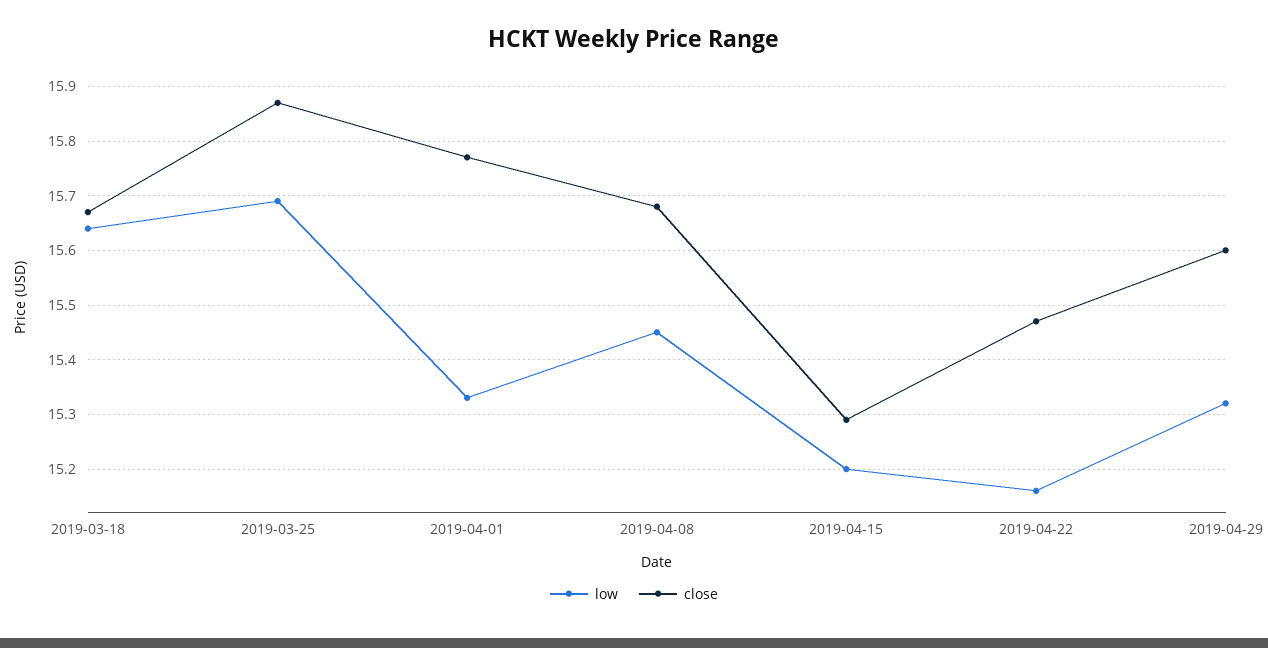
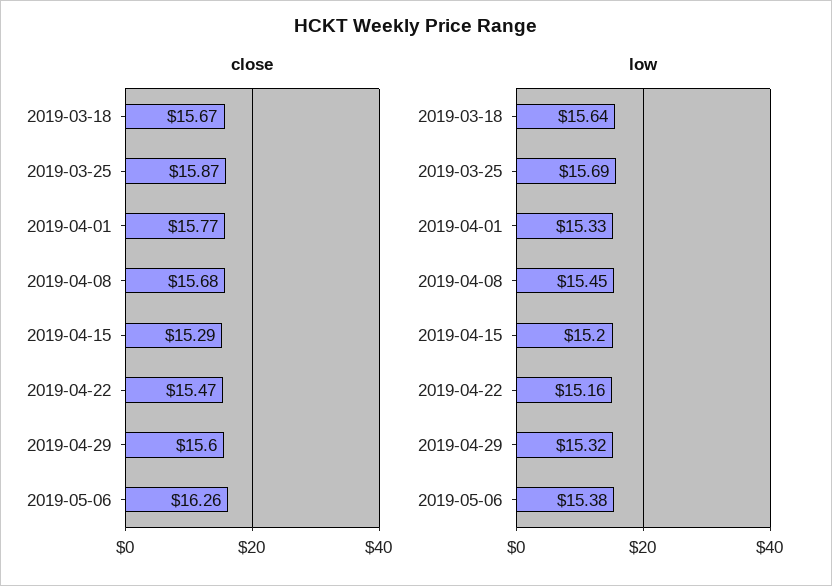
close, 2019-05-06: none -> 16.26
low, 2019-05-06: none -> 15.38

